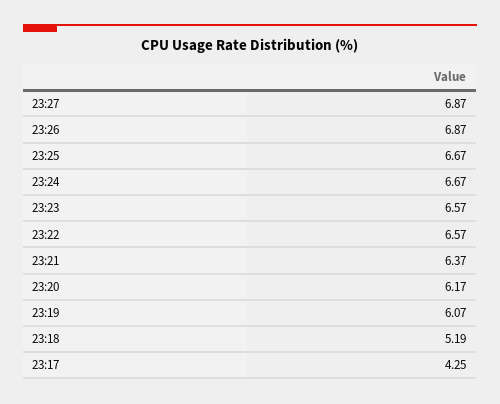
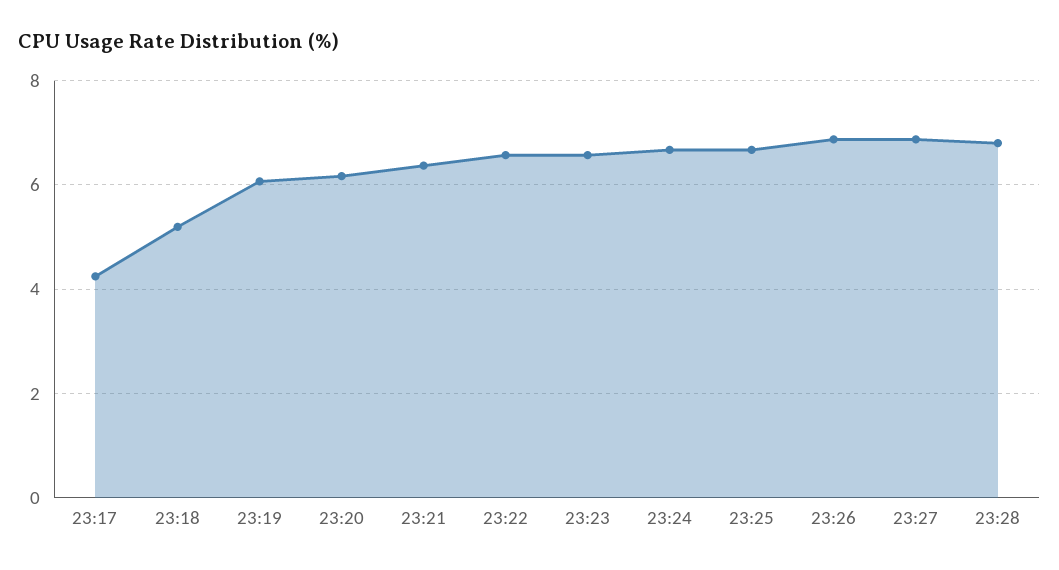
23:28: none -> 6.8

